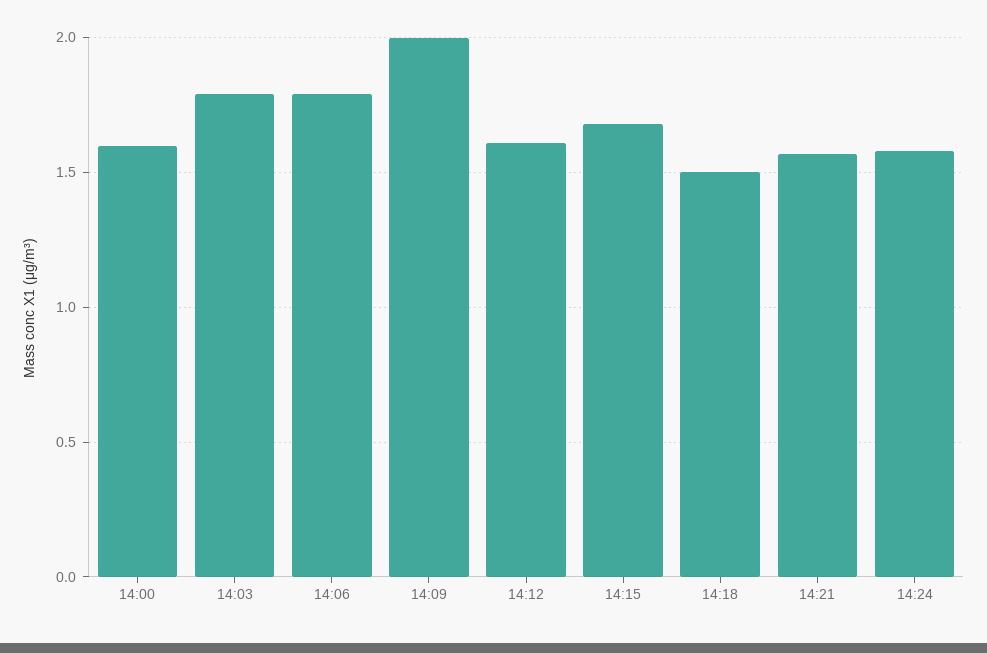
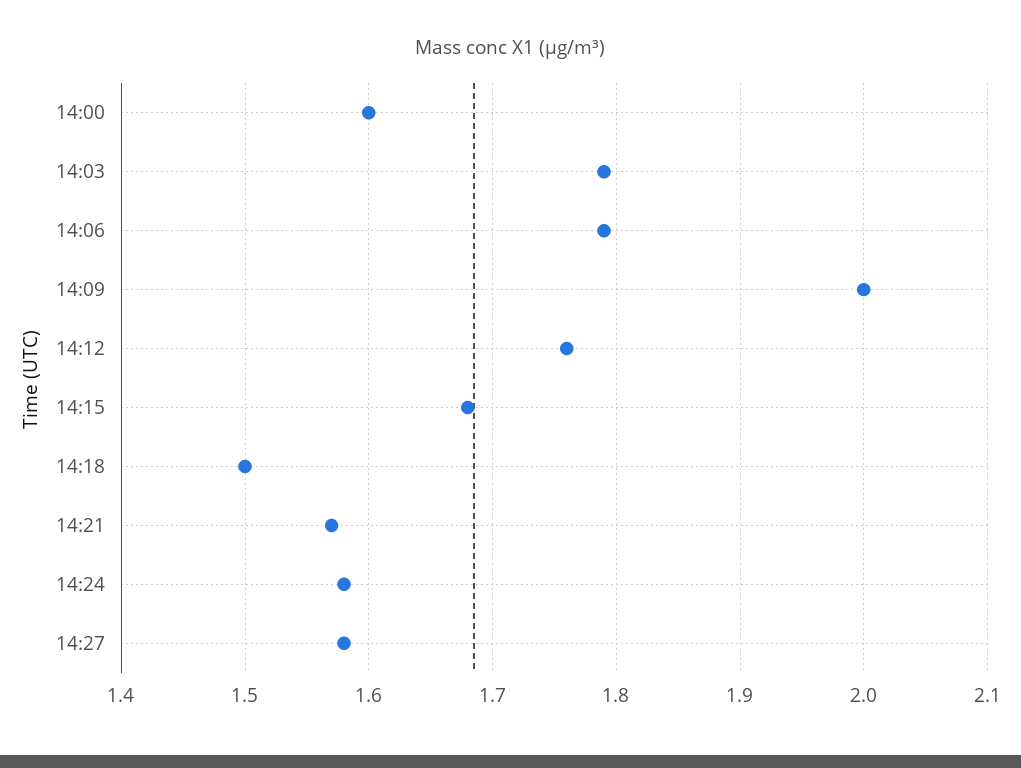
14:12: 1.6 -> 1.76
14:27: none -> 1.58

